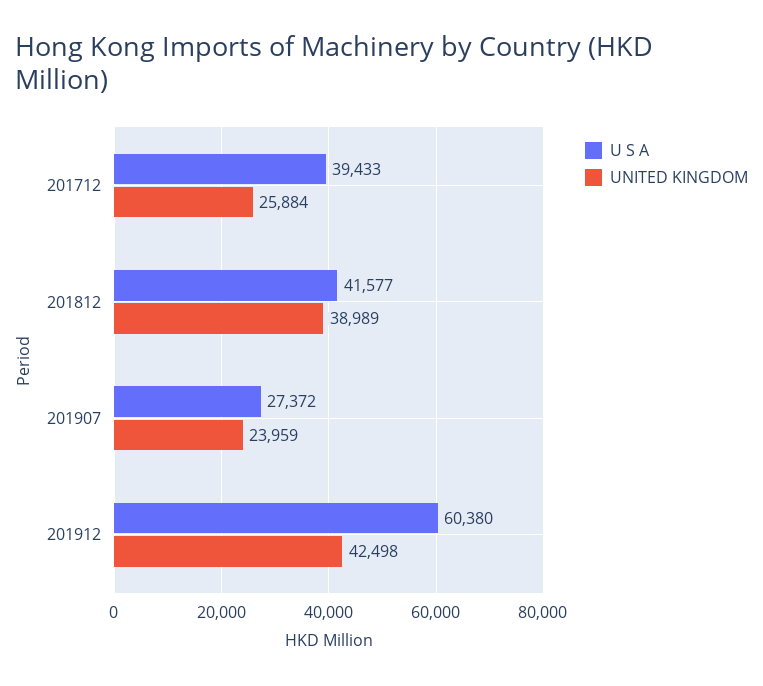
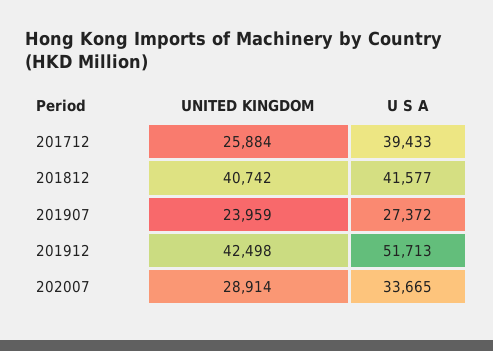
UNITED KINGDOM, 201812: 38989 -> 40742
U S A, 201912: 60380 -> 51713
UNITED KINGDOM, 202007: none -> 28914
U S A, 202007: none -> 33665

